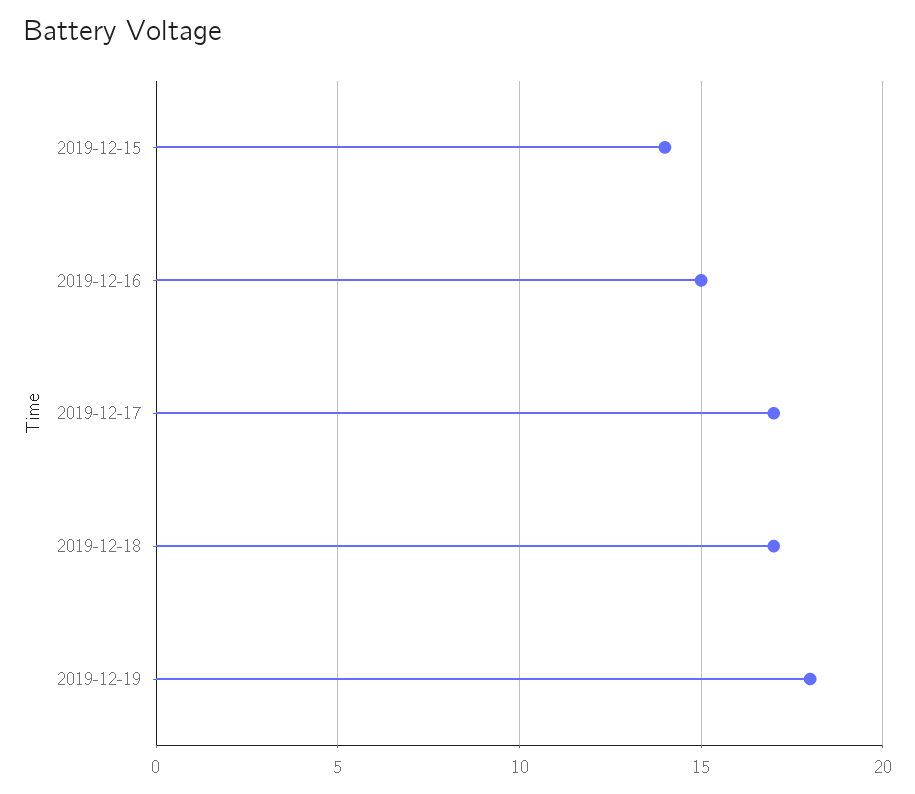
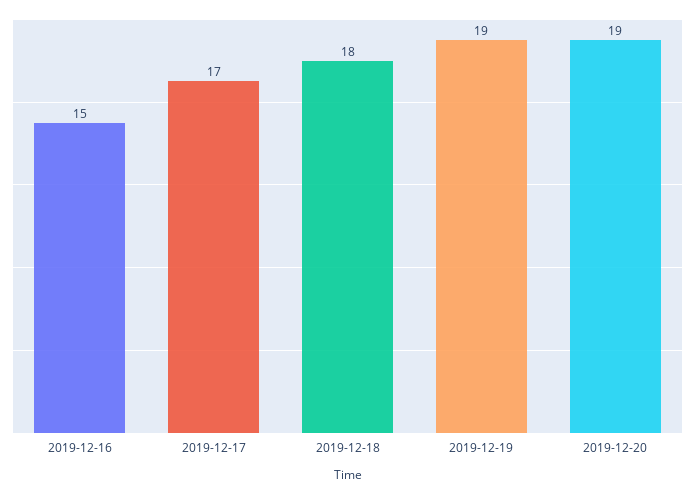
2019-12-15: 14 -> none
2019-12-18: 17 -> 18
2019-12-19: 18 -> 19
2019-12-20: none -> 19

